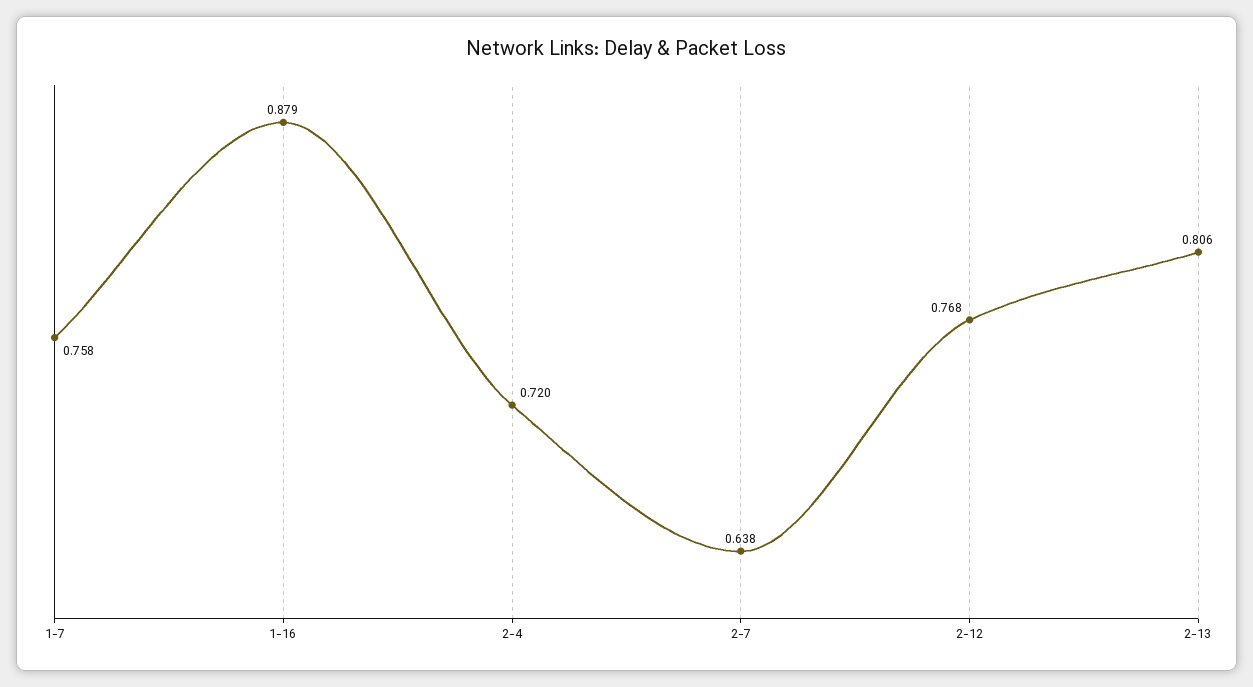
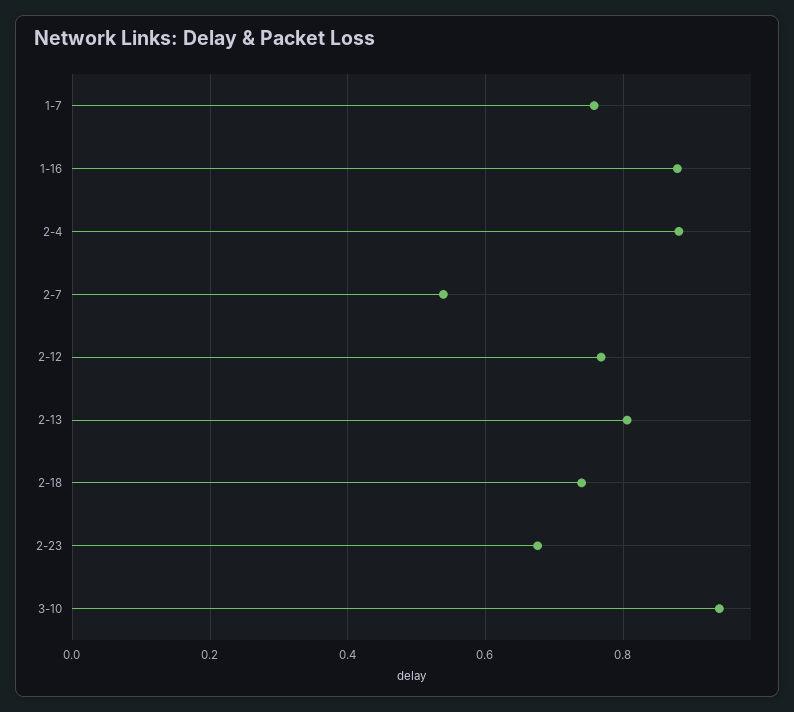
2-4: 0.72 -> 0.88
2-7: 0.638 -> 0.54
2-18: none -> 0.74
2-23: none -> 0.68
3-10: none -> 0.94

